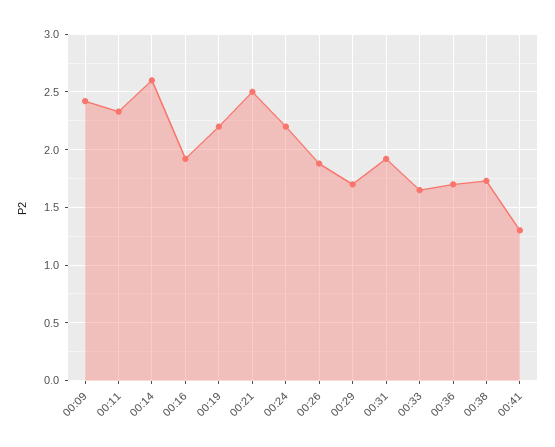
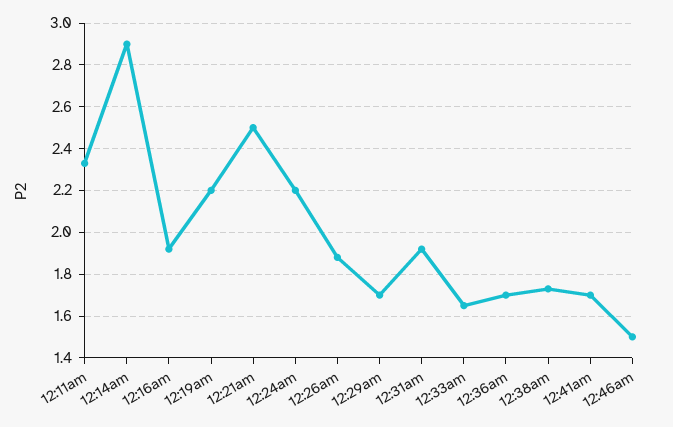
00:09: 2.4 -> none
00:14: 2.6 -> 2.9
00:41: 1.3 -> 1.7
12:46am: none -> 1.5

